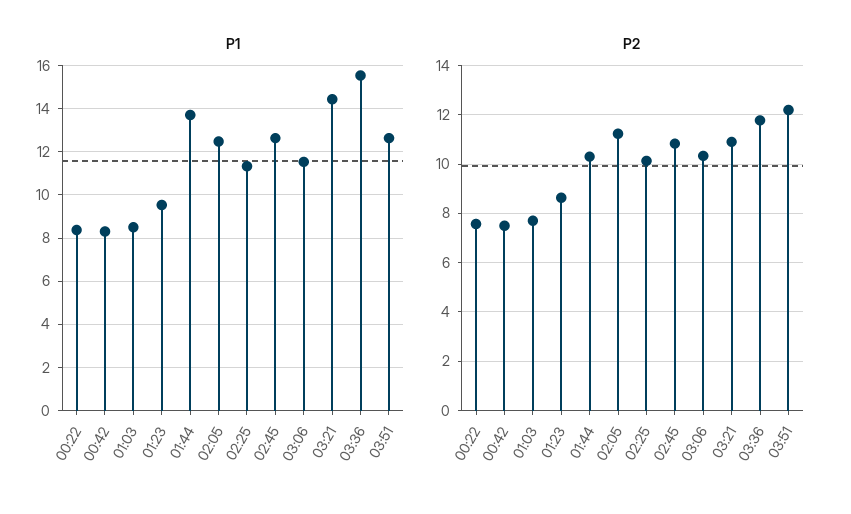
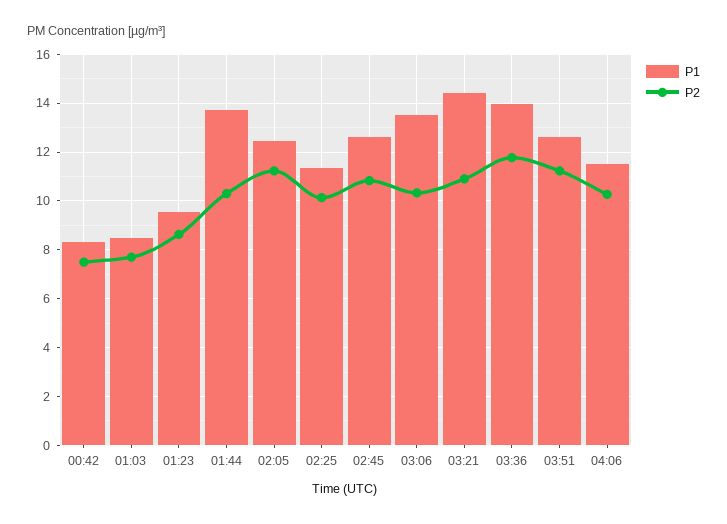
P1, 00:22: 8.5 -> none
P1, 03:06: 11.5 -> 13.5
P1, 03:36: 15.5 -> 14
P2, 00:22: 7.5 -> none
P2, 03:51: 12.25 -> 11.25
P1, 04:06: none -> 11.5
P2, 04:06: none -> 10.25

